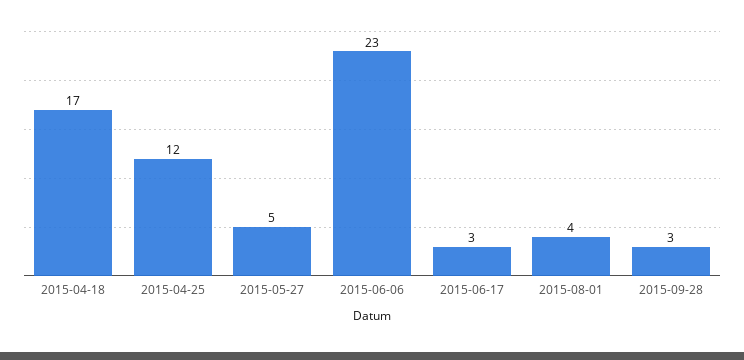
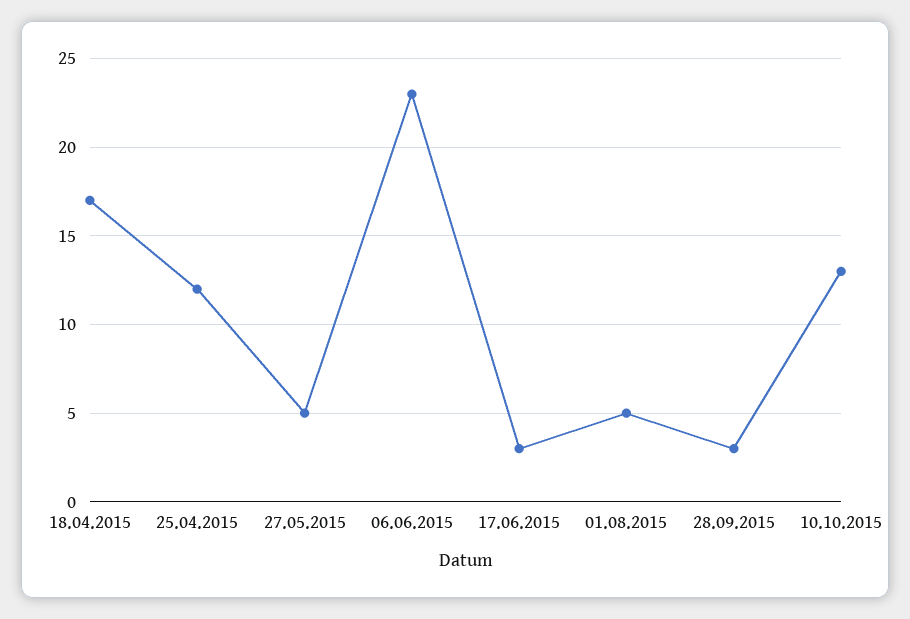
2015-08-01: 4 -> 5
10.10.2015: none -> 13

